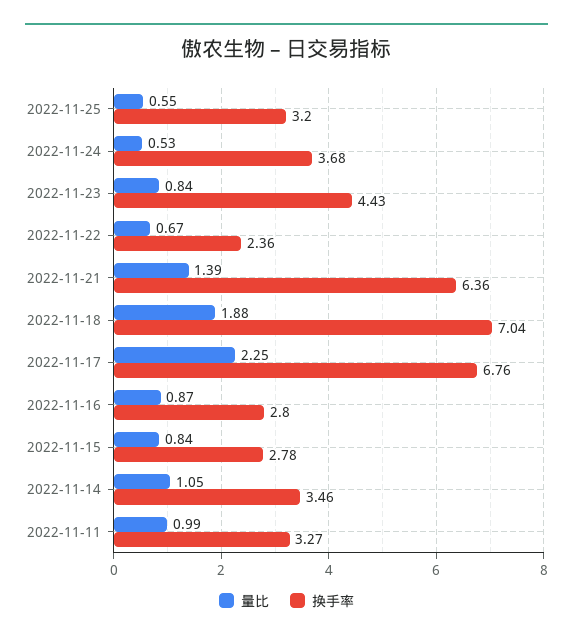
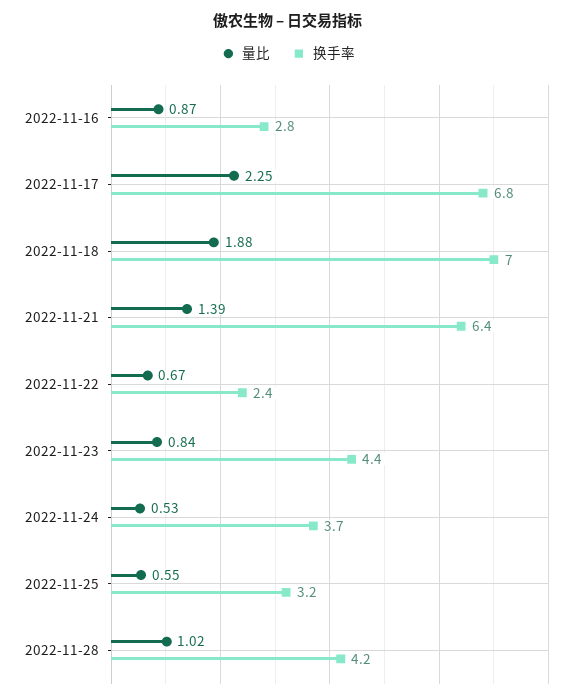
量比, 2022-11-15: 0.84 -> none
换手率, 2022-11-15: 2.78 -> none
量比, 2022-11-14: 1.05 -> none
换手率, 2022-11-14: 3.46 -> none
量比, 2022-11-11: 0.99 -> none
换手率, 2022-11-11: 3.27 -> none
量比, 2022-11-28: none -> 1.02
换手率, 2022-11-28: none -> 4.2

